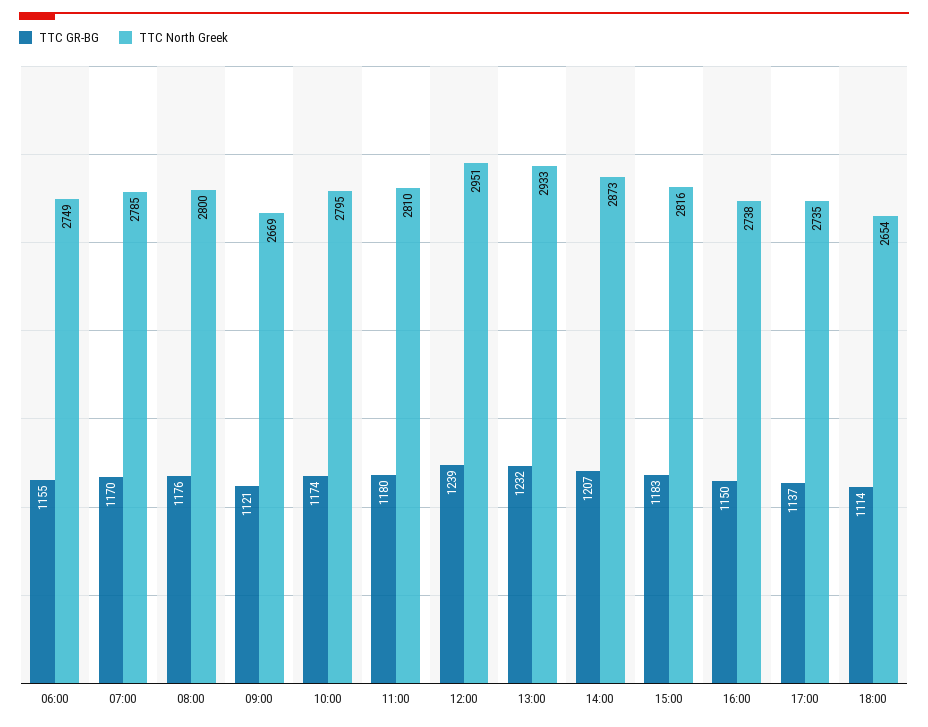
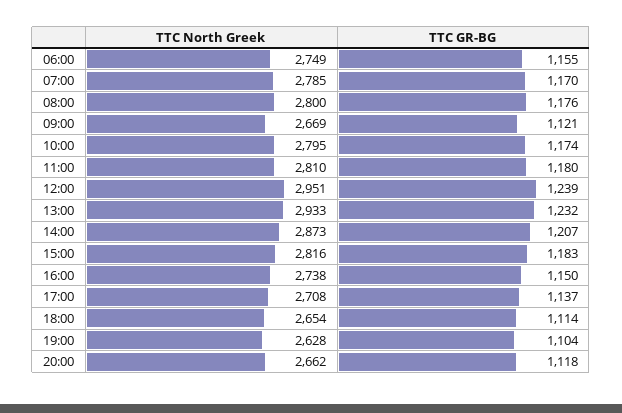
TTC North Greek, 17:00: 2735 -> 2708
TTC North Greek, 19:00: none -> 2628
TTC GR-BG, 19:00: none -> 1104
TTC North Greek, 20:00: none -> 2662
TTC GR-BG, 20:00: none -> 1118

